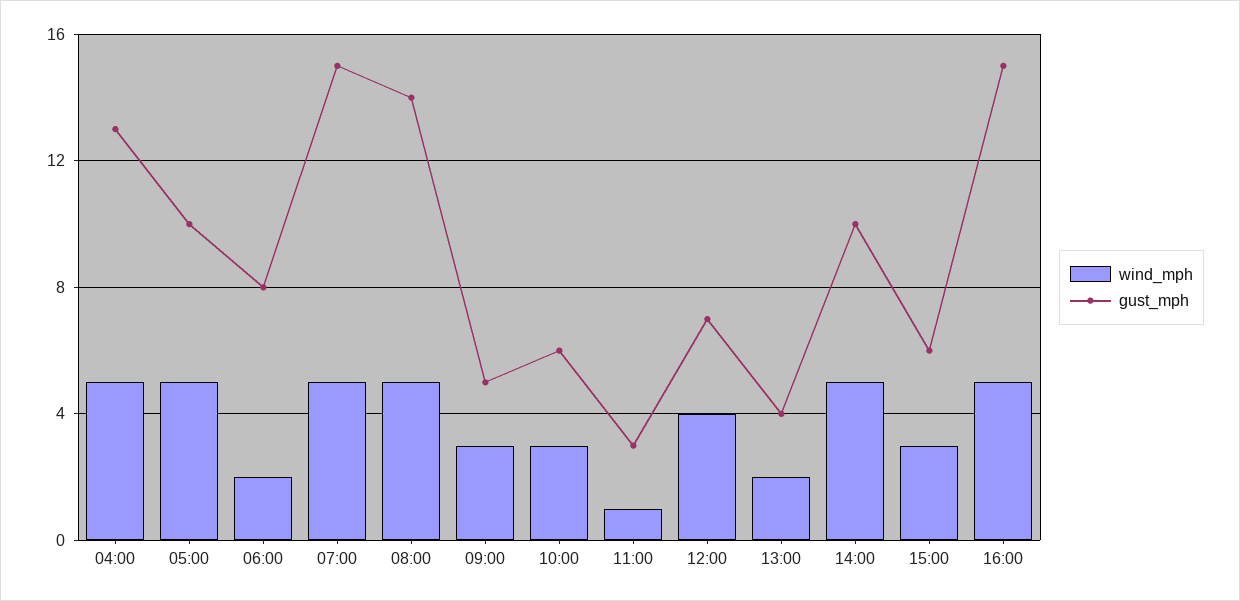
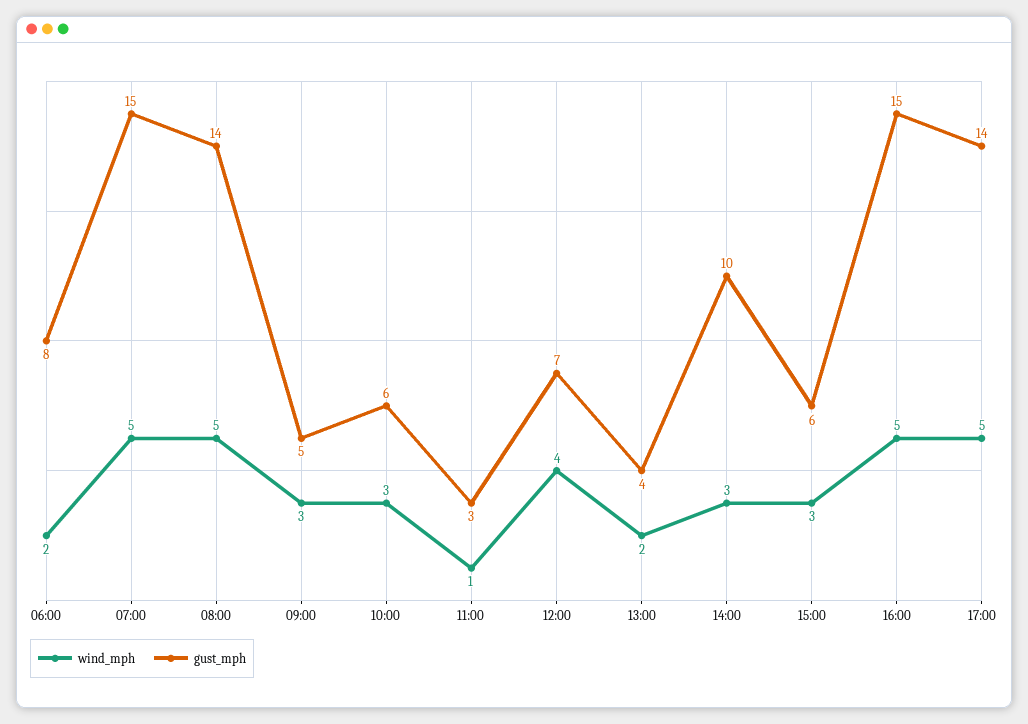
wind_mph, 04:00: 5 -> none
gust_mph, 04:00: 13 -> none
wind_mph, 05:00: 5 -> none
gust_mph, 05:00: 10 -> none
wind_mph, 14:00: 5 -> 3
wind_mph, 17:00: none -> 5
gust_mph, 17:00: none -> 14

